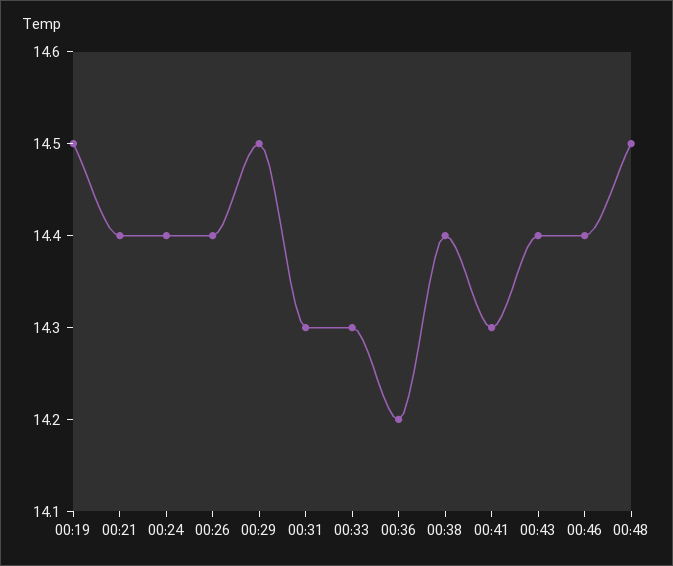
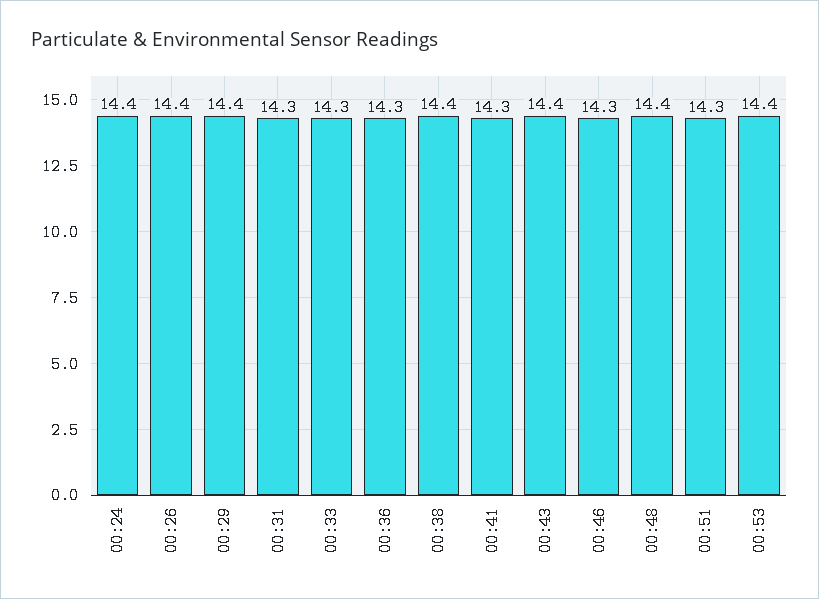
00:19: 14.5 -> none
00:21: 14.4 -> none
00:29: 14.5 -> 14.4
00:36: 14.2 -> 14.3
00:46: 14.4 -> 14.3
00:48: 14.5 -> 14.4
00:51: none -> 14.3
00:53: none -> 14.4

